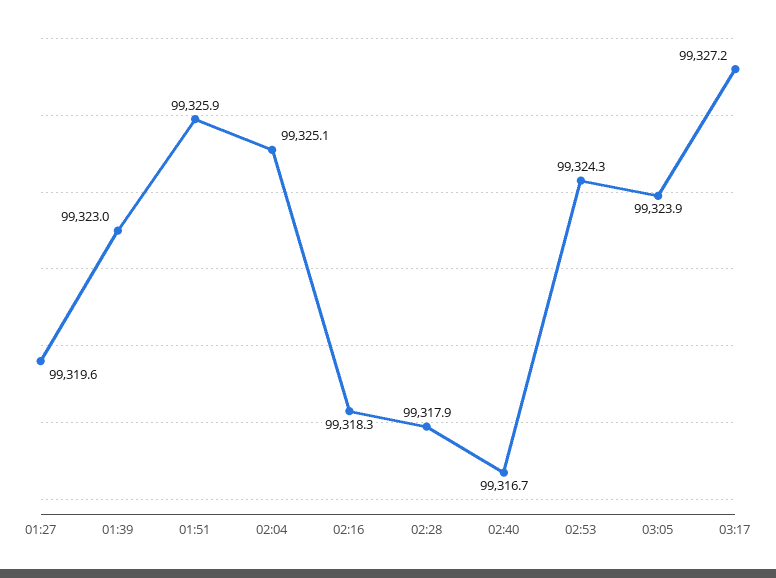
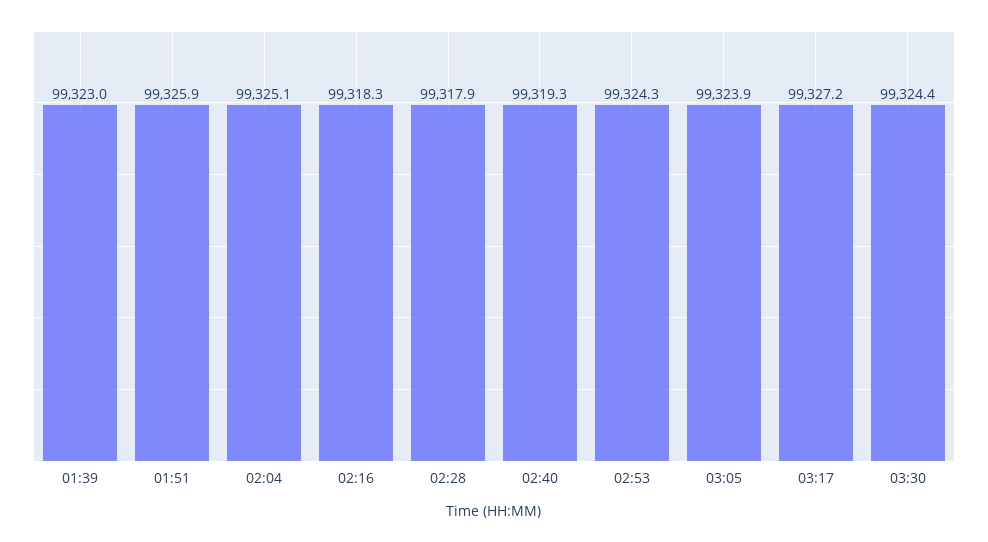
01:27: 99319.6 -> none
02:40: 99316.7 -> 99319.3
03:30: none -> 99324.4

